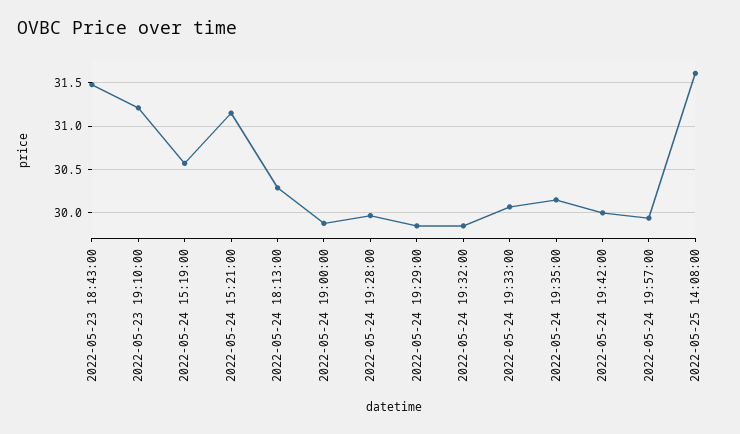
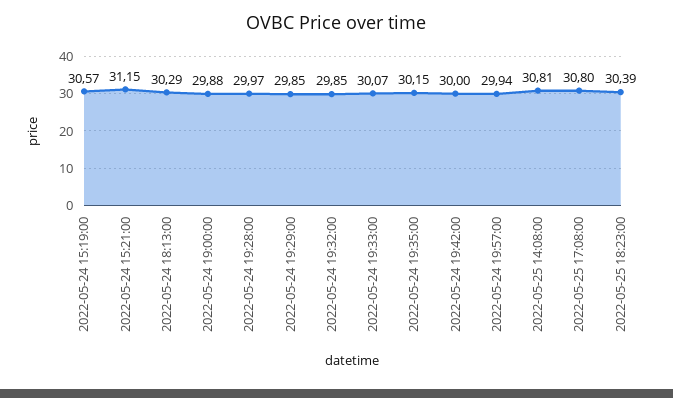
2022-05-23 18:43:00: 31.5 -> none
2022-05-23 19:10:00: 31.2 -> none
2022-05-25 14:08:00: 31.6 -> 30.81
2022-05-25 17:08:00: none -> 30.8
2022-05-25 18:23:00: none -> 30.39

